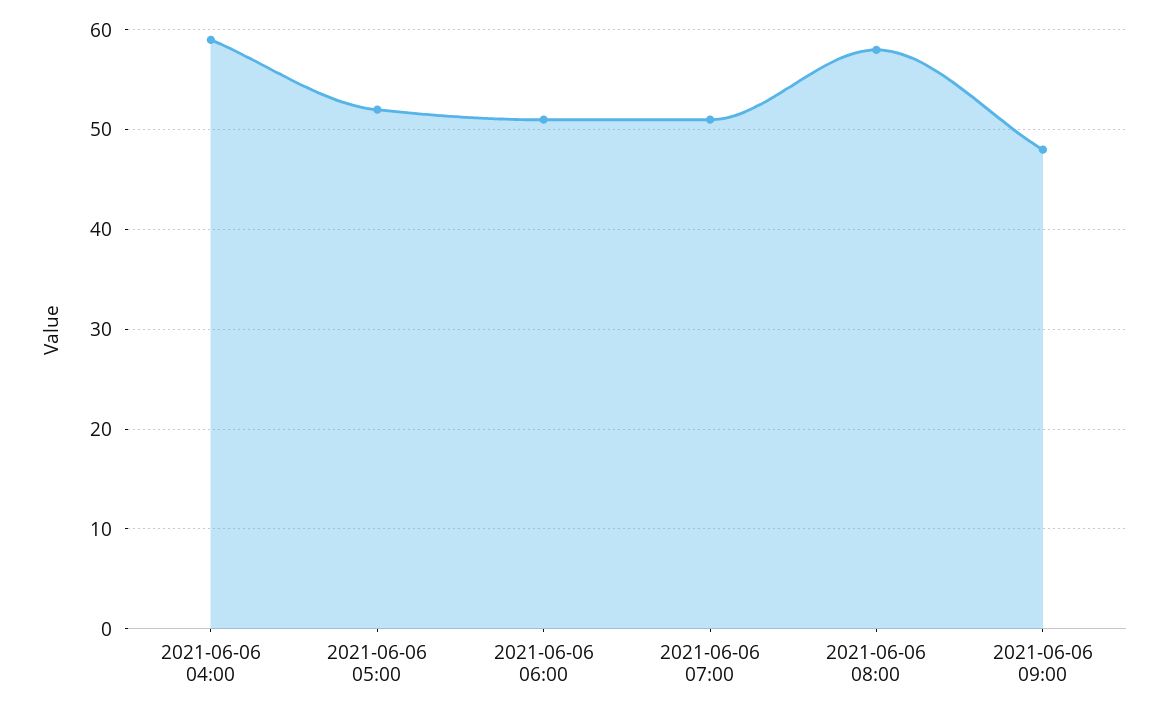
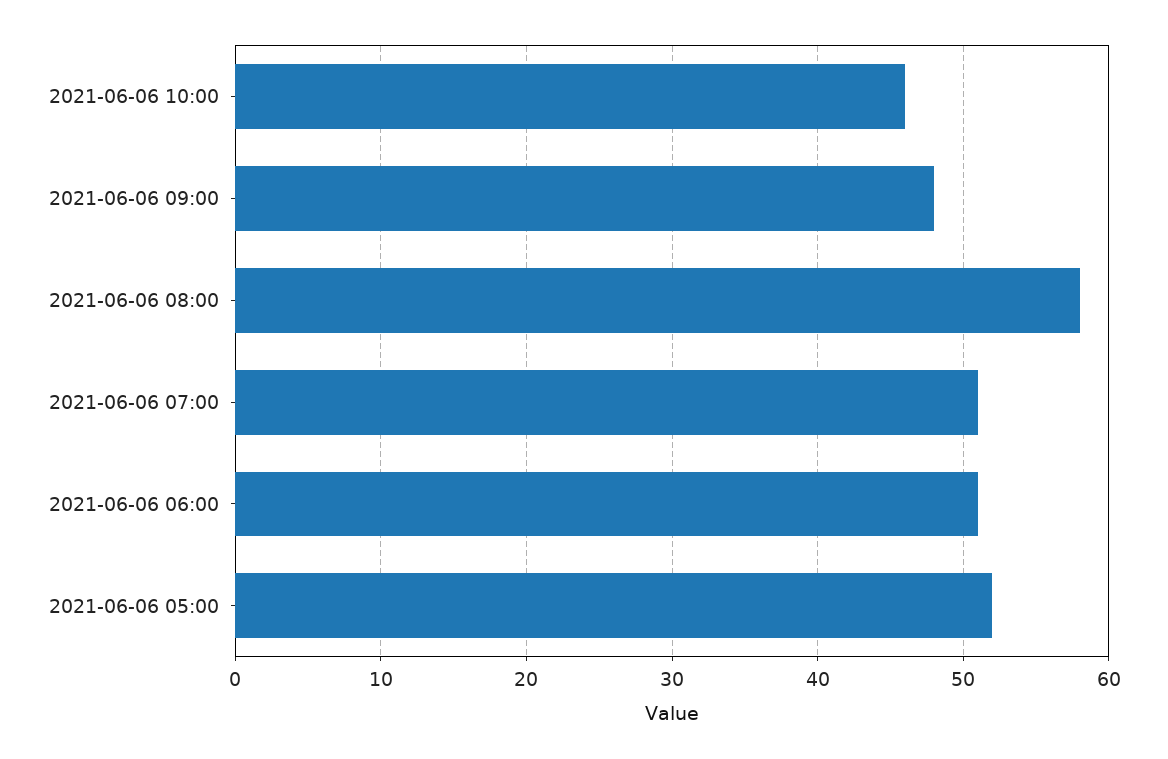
2021-06-06 04:00: 59 -> none
2021-06-06 10:00: none -> 46

